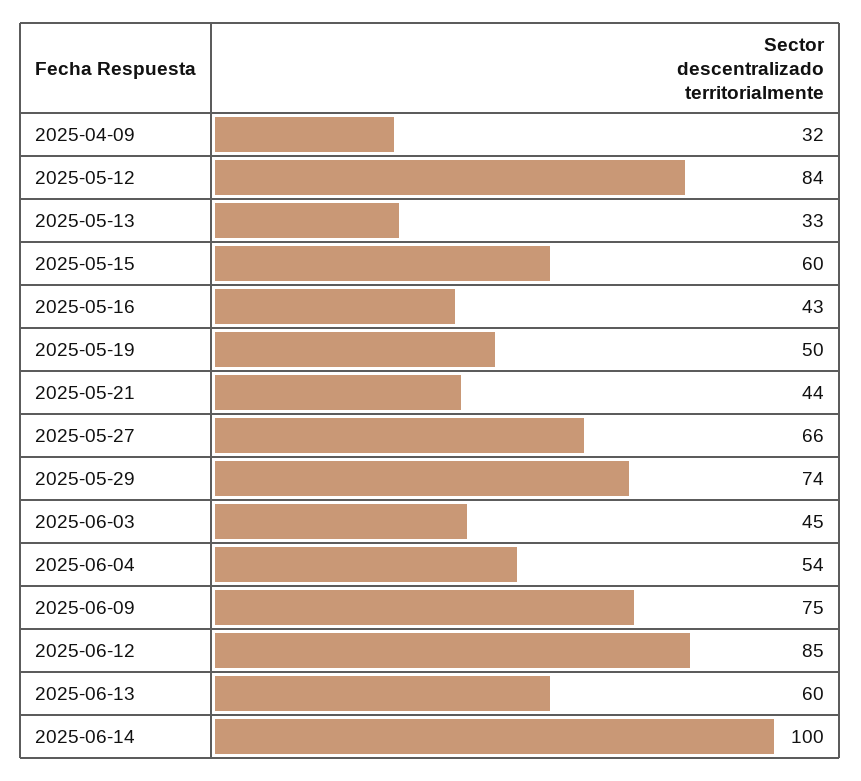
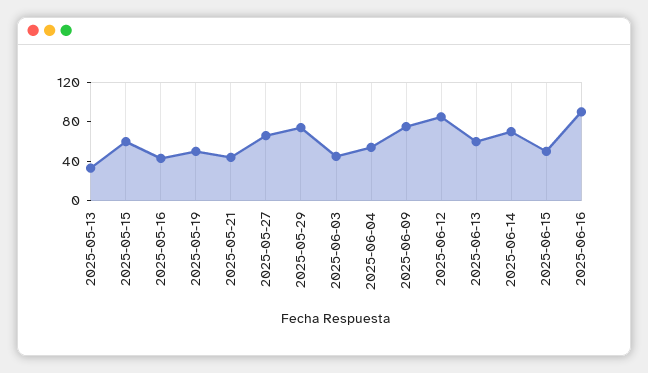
2025-04-09: 32 -> none
2025-05-12: 84 -> none
2025-06-14: 100 -> 70
2025-06-15: none -> 50
2025-06-16: none -> 90

